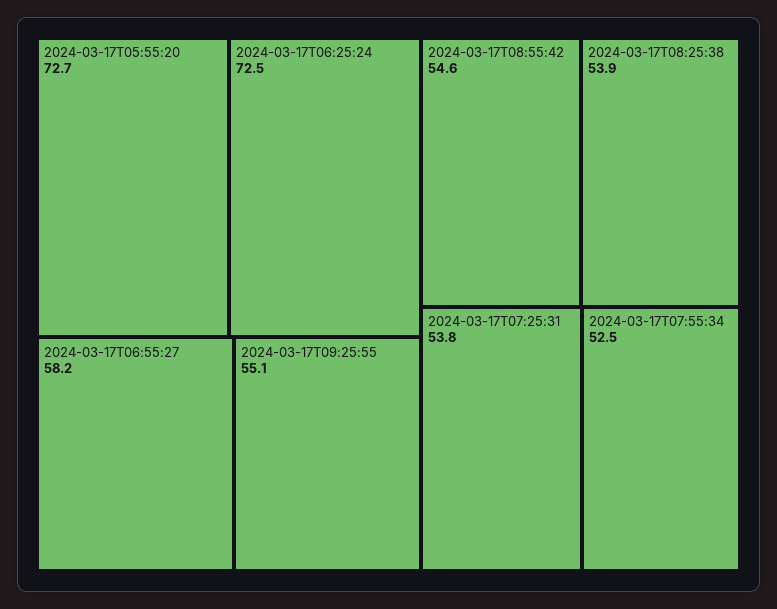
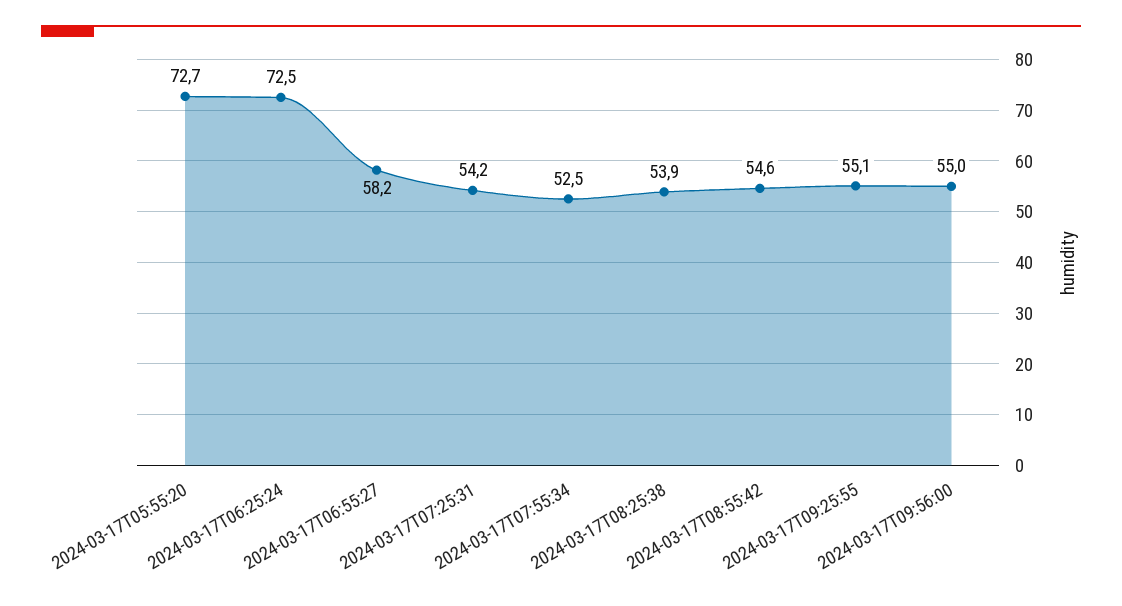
2024-03-17T07:25:31: 53.8 -> 54.2
2024-03-17T09:56:00: none -> 55

